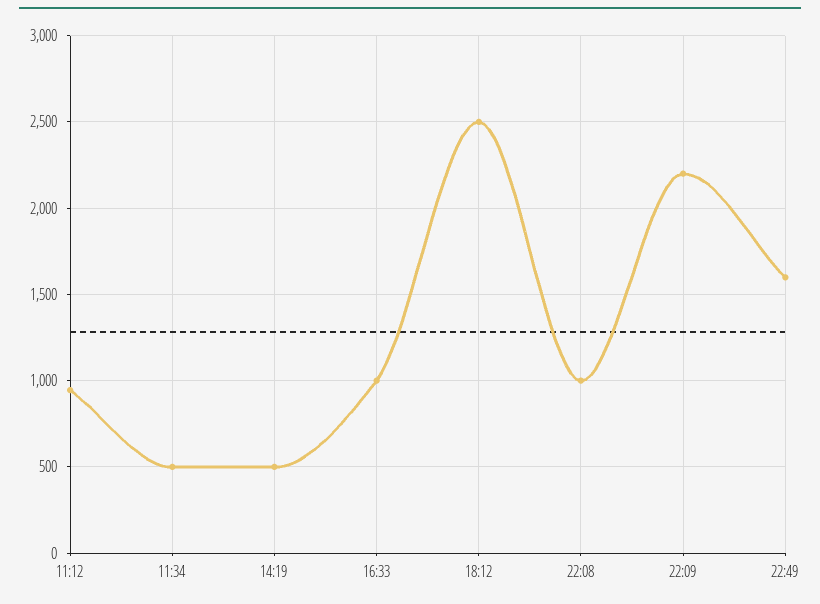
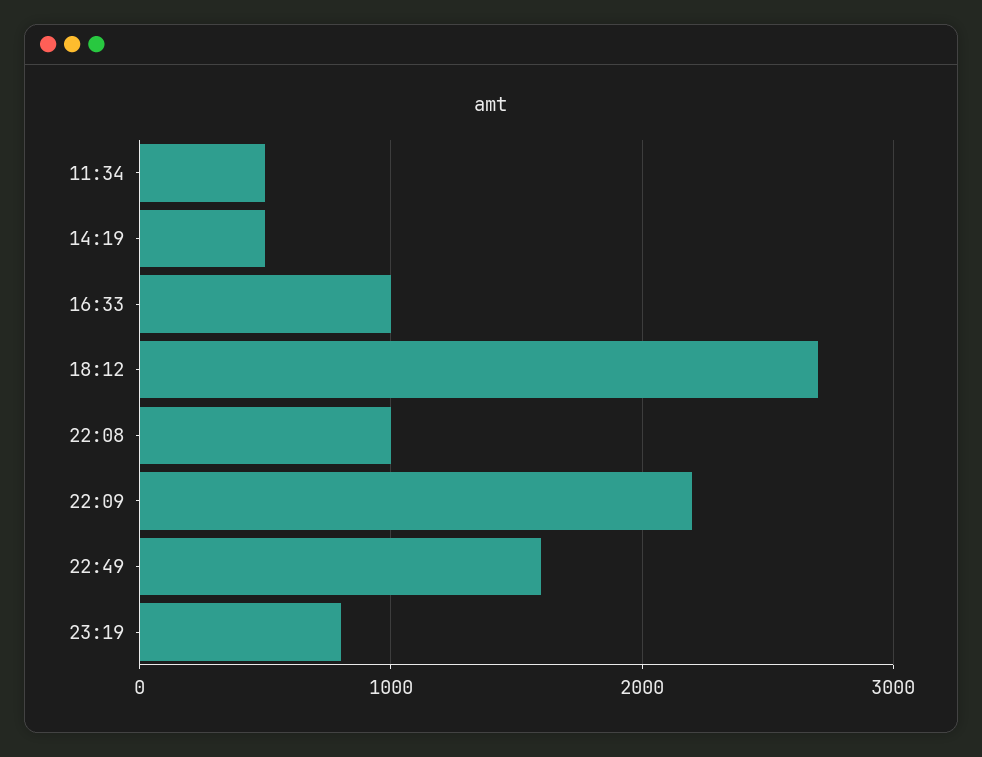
11:12: 950 -> none
18:12: 2500 -> 2700
23:19: none -> 800

